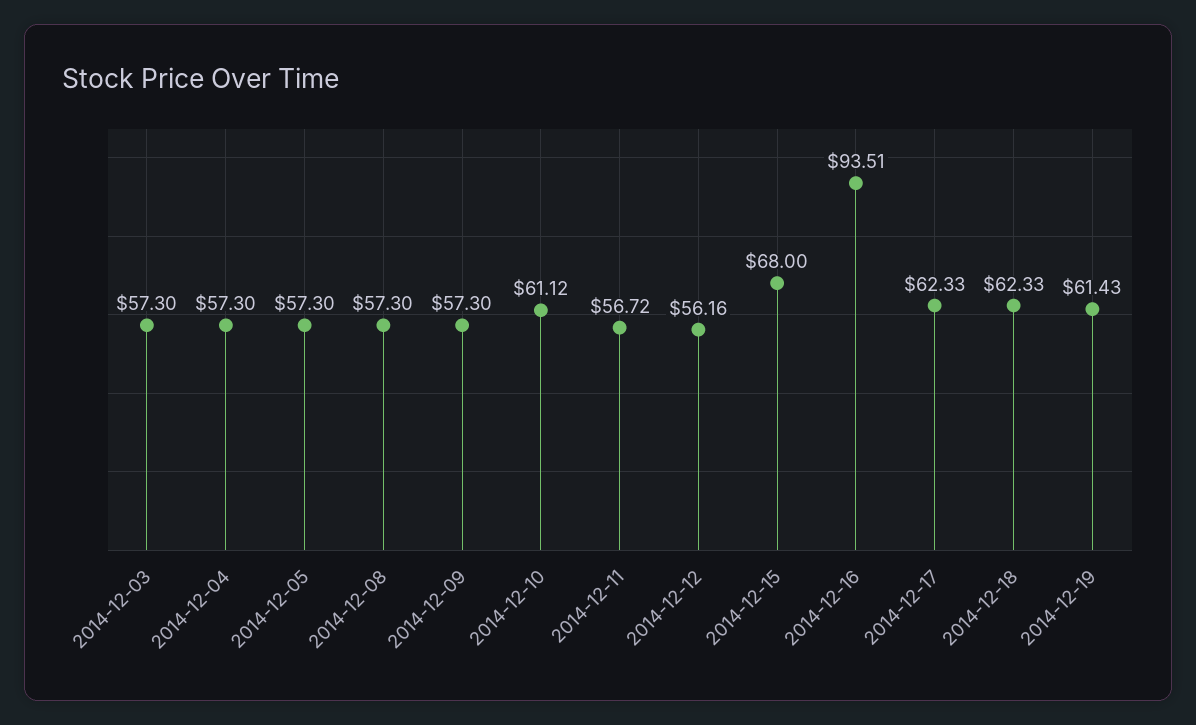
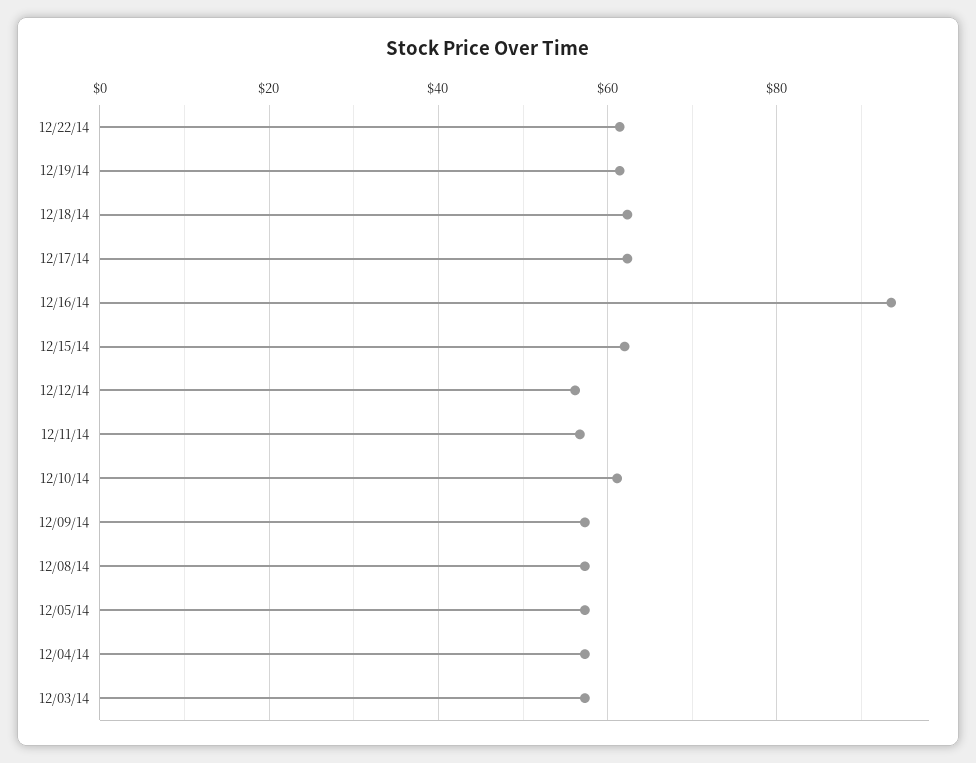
2014-12-15: 68 -> 62
12/22/14: none -> 62

